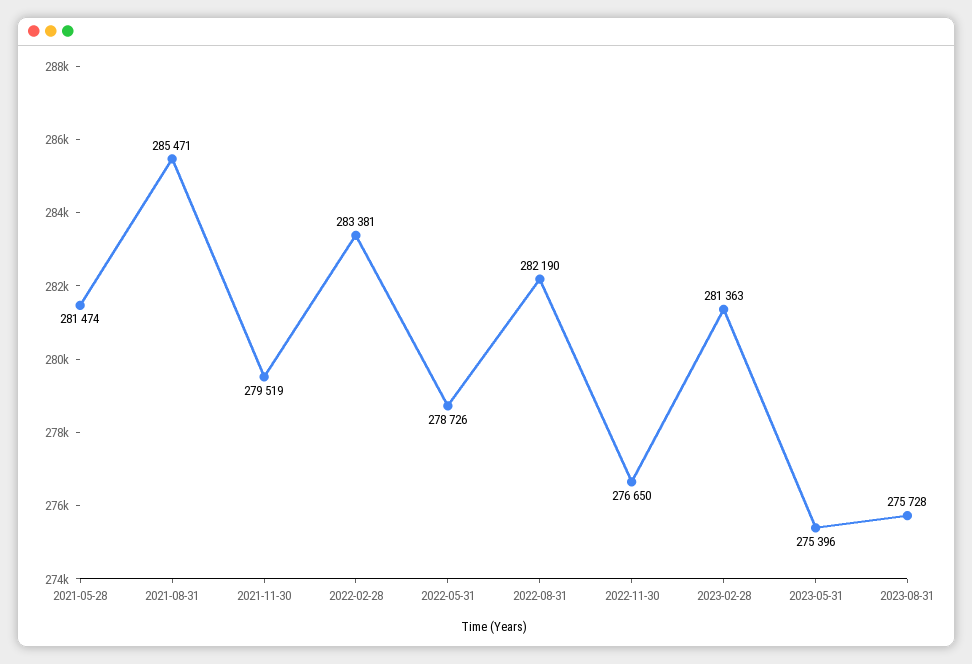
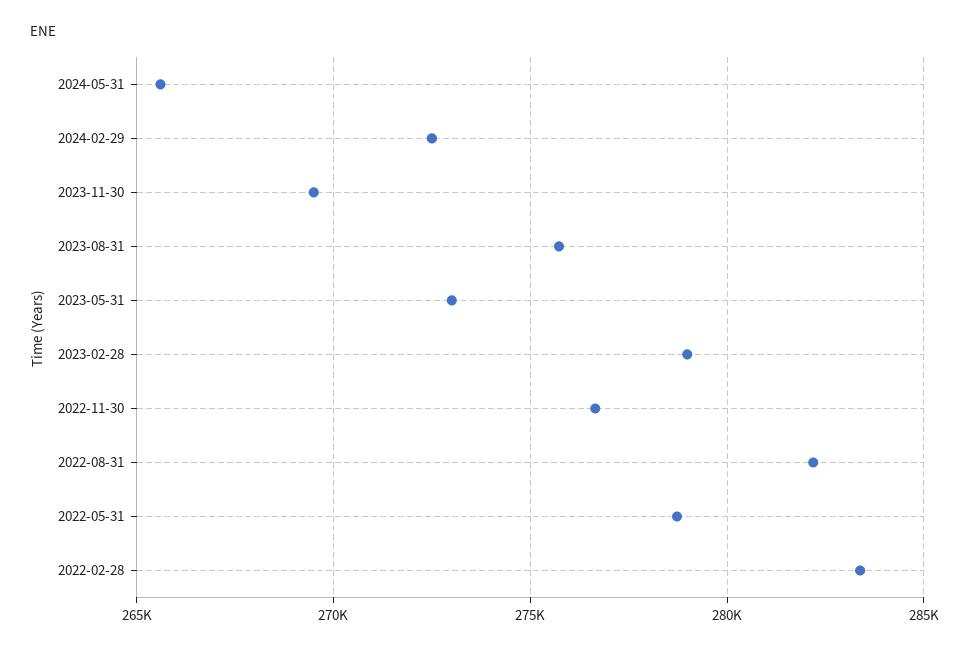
2021-05-28: 281474 -> none
2021-08-31: 285471 -> none
2021-11-30: 279519 -> none
2023-02-28: 281363 -> 279000
2023-05-31: 275396 -> 273000
2024-05-31: none -> 265500
2024-02-29: none -> 272500
2023-11-30: none -> 269500

